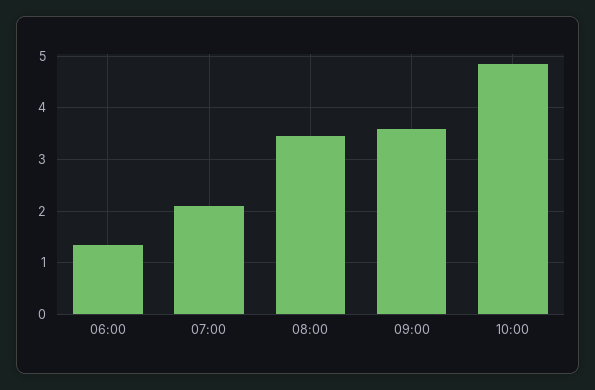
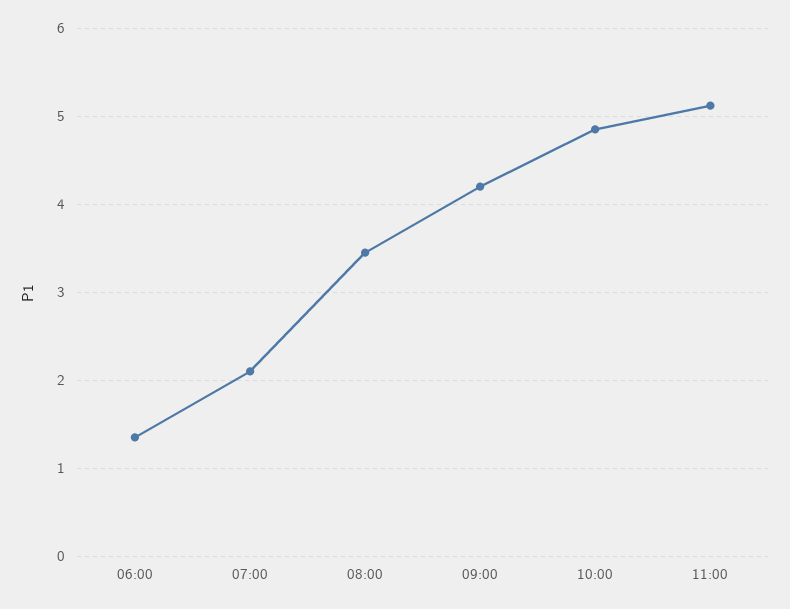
09:00: 3.6 -> 4.2
11:00: none -> 5.1

